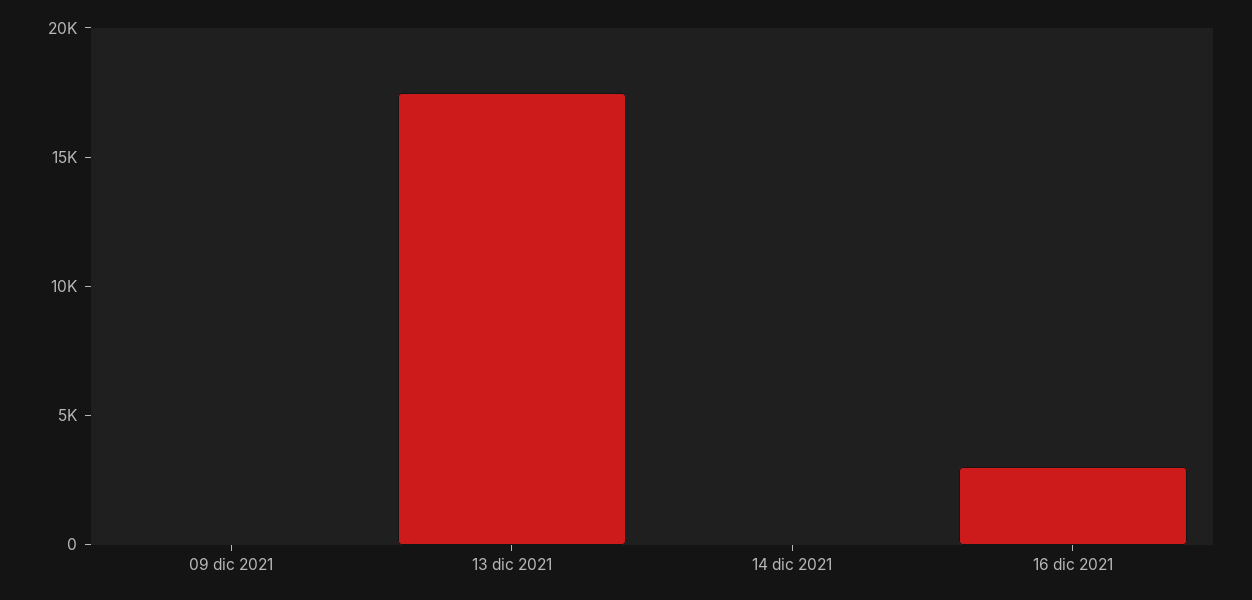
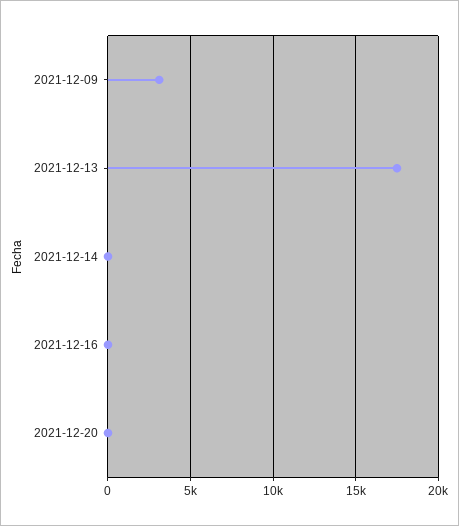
09 dic 2021: 0 -> 3000
16 dic 2021: 3000 -> 0
2021-12-20: none -> 0

